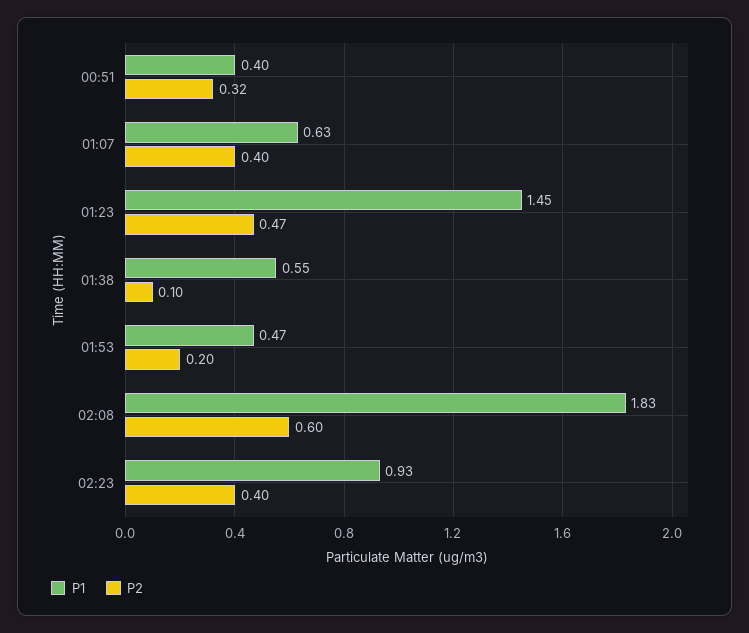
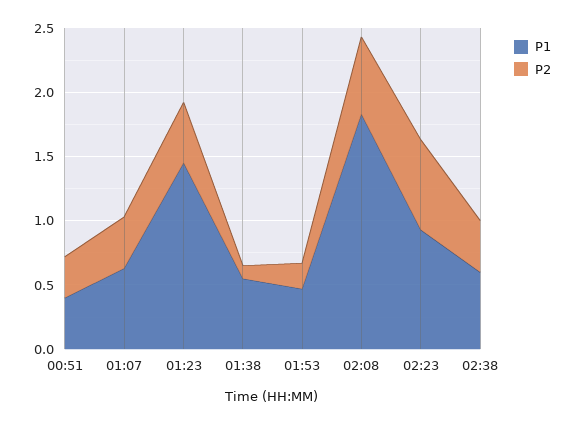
P2, 02:23: 0.4 -> 0.7
P1, 02:38: none -> 0.6
P2, 02:38: none -> 0.4

